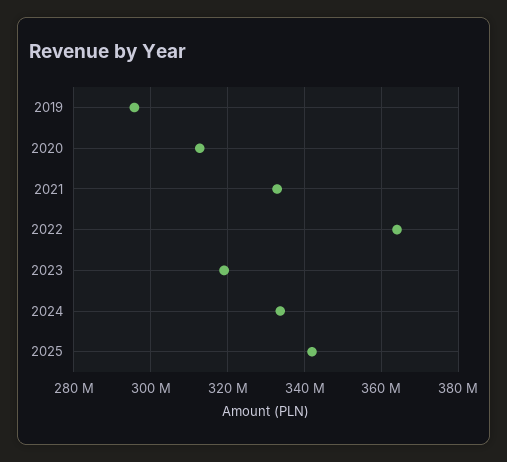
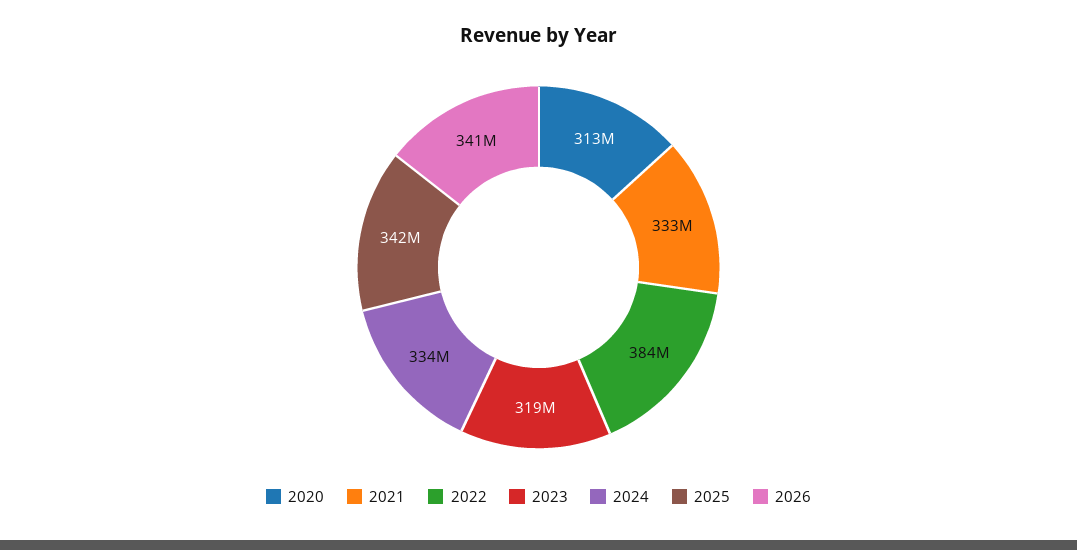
2019: 296000000 -> none
2022: 364000000 -> 384000000
2026: none -> 341000000

